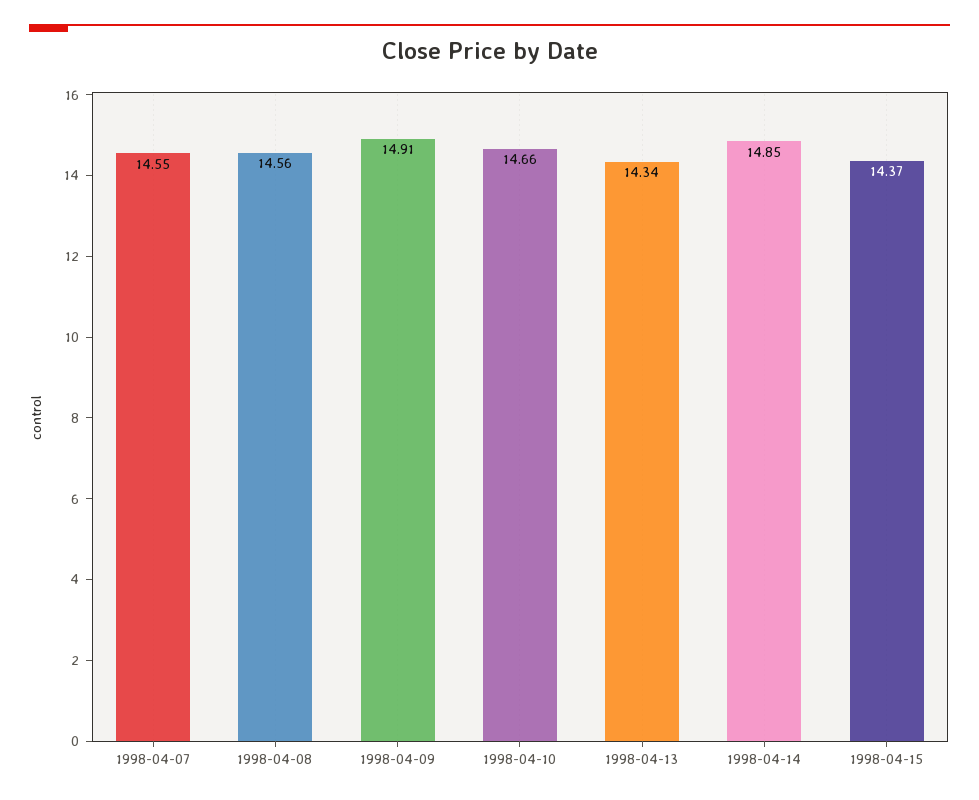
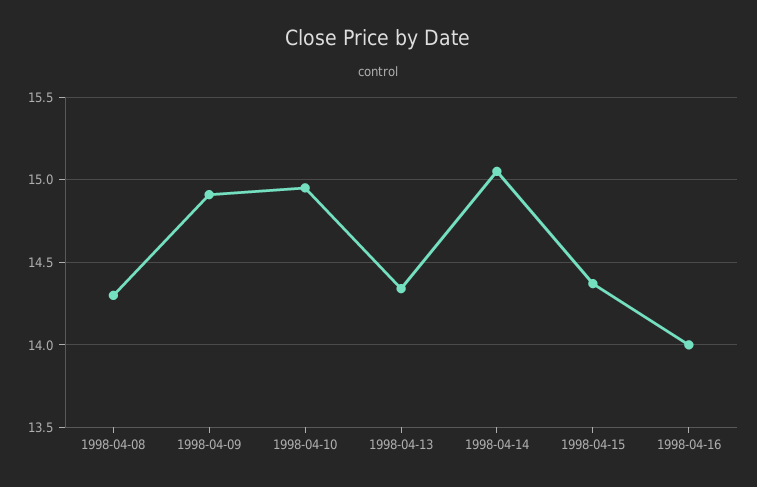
1998-04-07: 14.55 -> none
1998-04-08: 14.56 -> 14.3
1998-04-10: 14.66 -> 14.95
1998-04-14: 14.85 -> 15.05
1998-04-16: none -> 14

